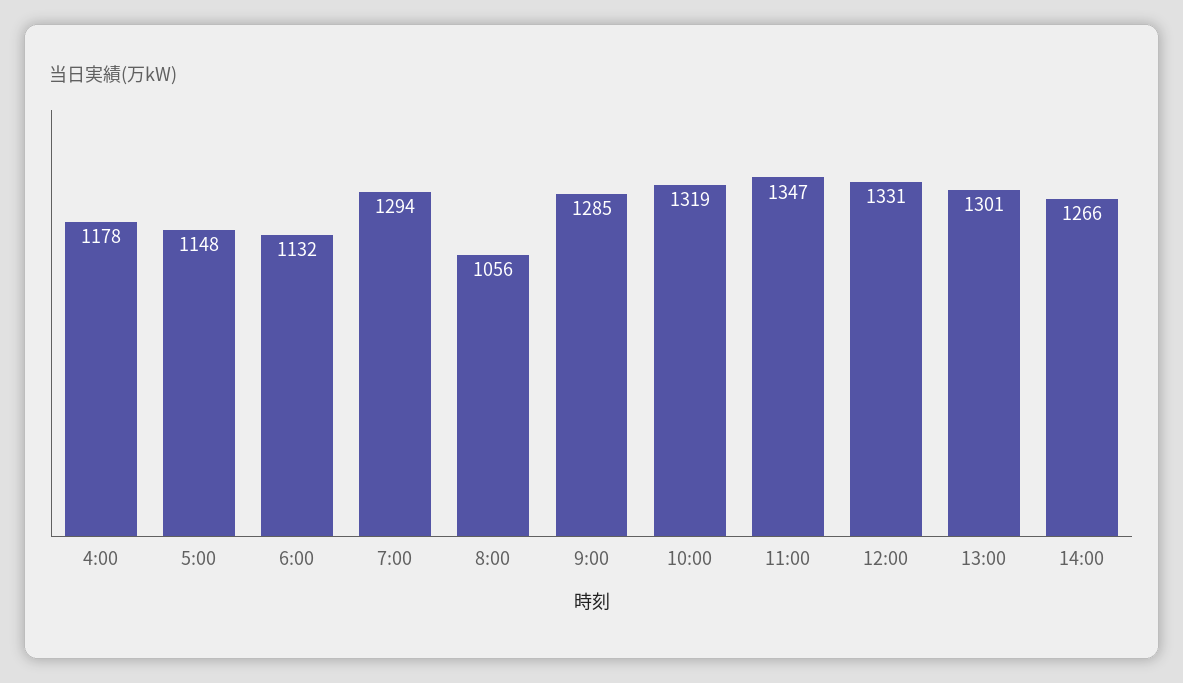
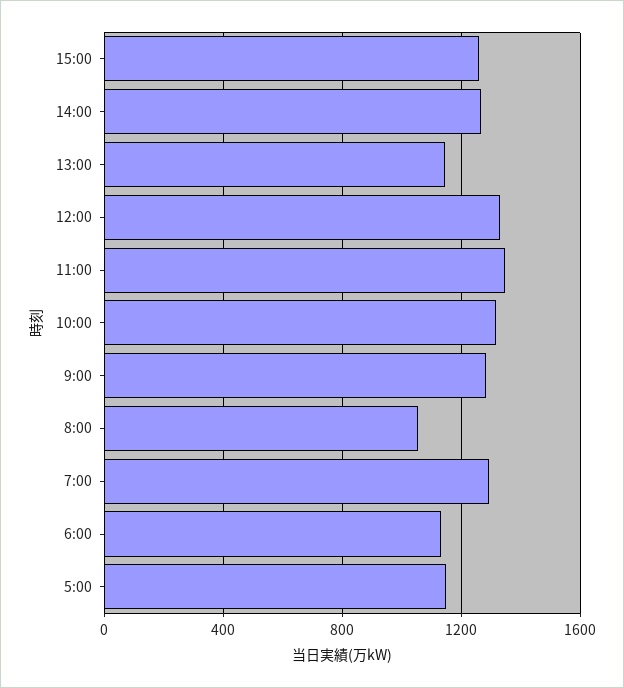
4:00: 1178 -> none
13:00: 1301 -> 1150
15:00: none -> 1250

